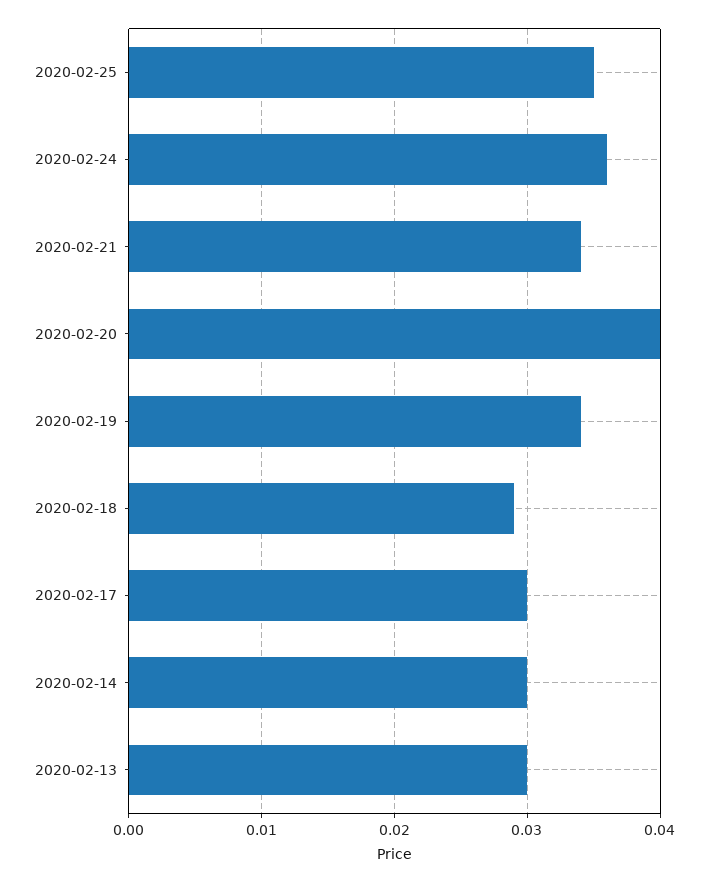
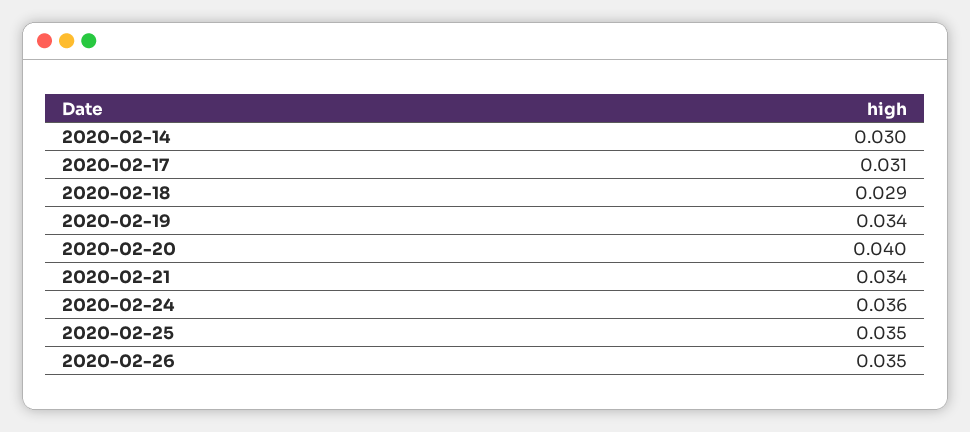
2020-02-17: 0.03 -> 0.031
2020-02-13: 0.03 -> none
2020-02-26: none -> 0.035

